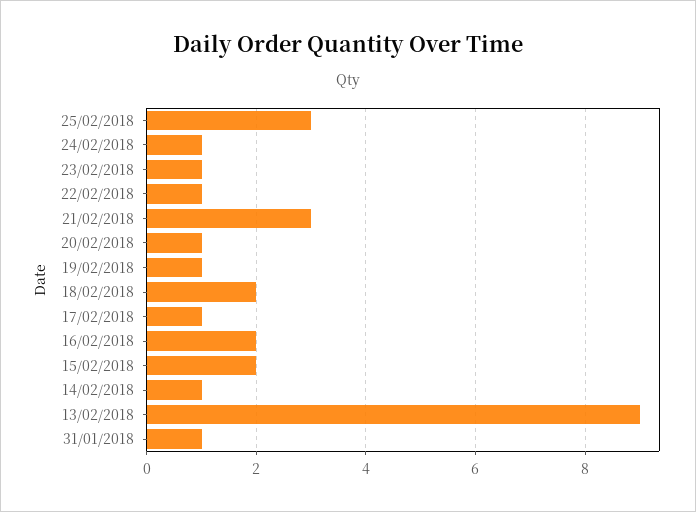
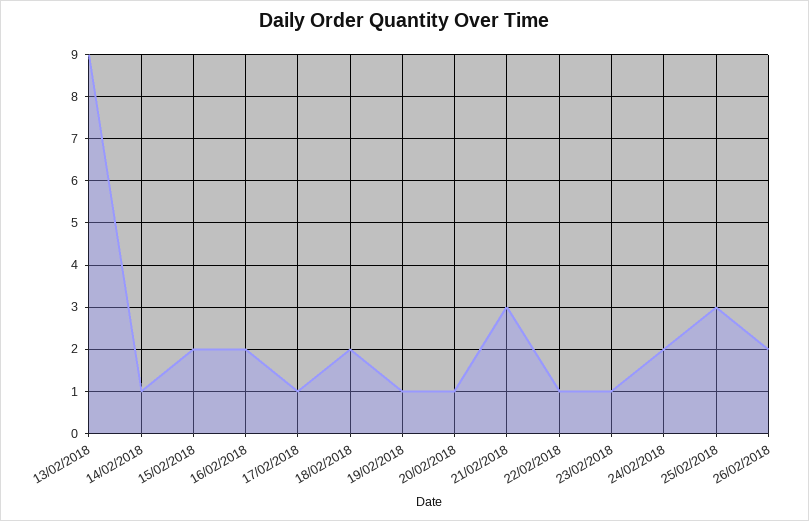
24/02/2018: 1 -> 2
31/01/2018: 1 -> none
26/02/2018: none -> 2

